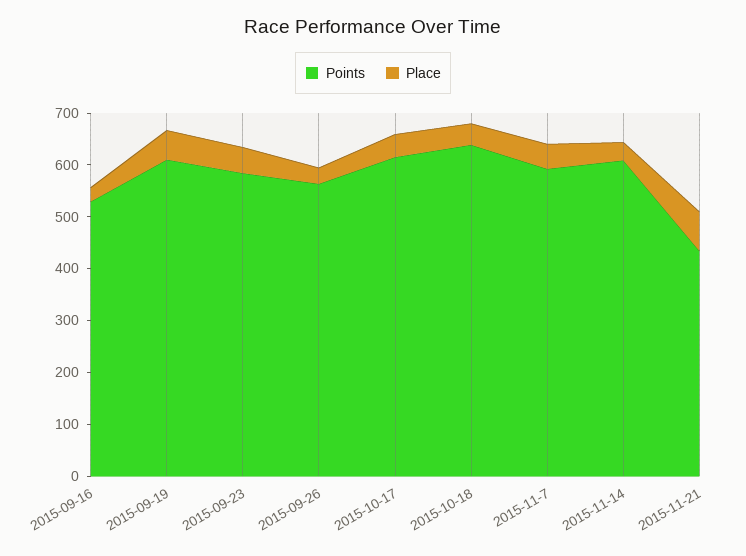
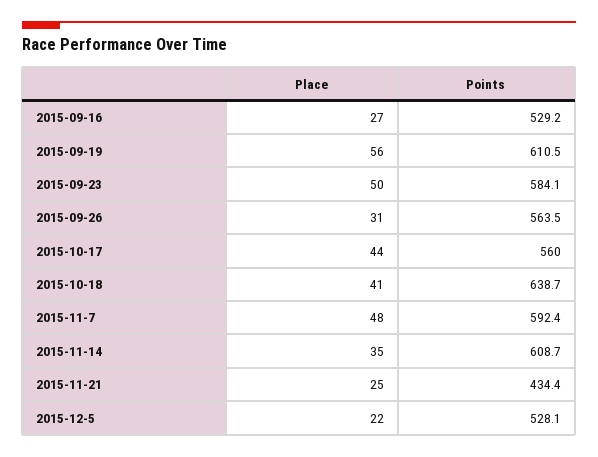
Points, 2015-10-17: 620 -> 560
Place, 2015-11-21: 80 -> 25
Place, 2015-12-5: none -> 22
Points, 2015-12-5: none -> 528.1

